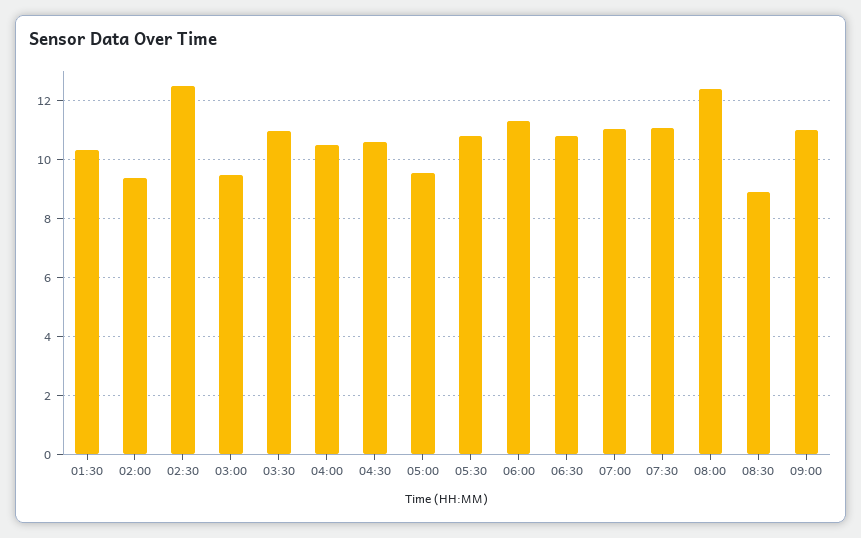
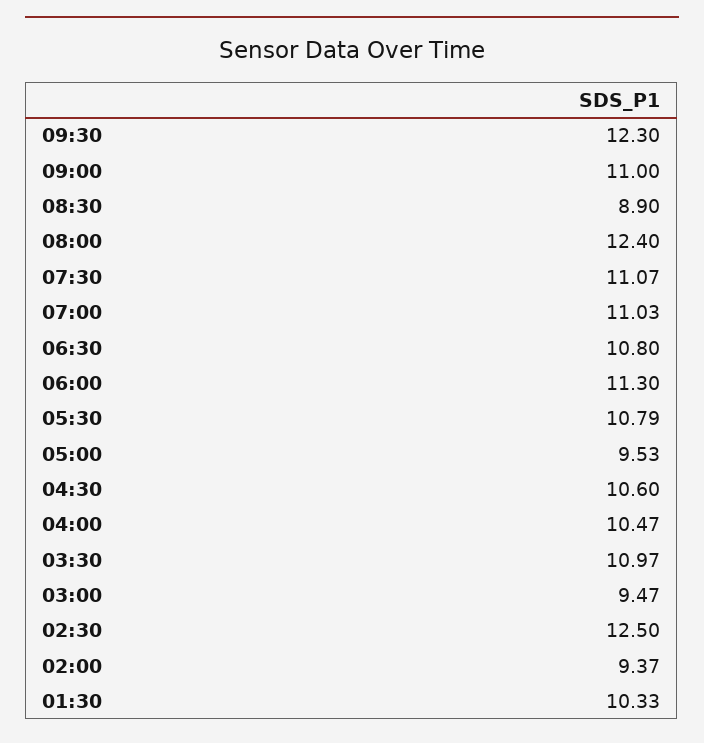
09:30: none -> 12.3

